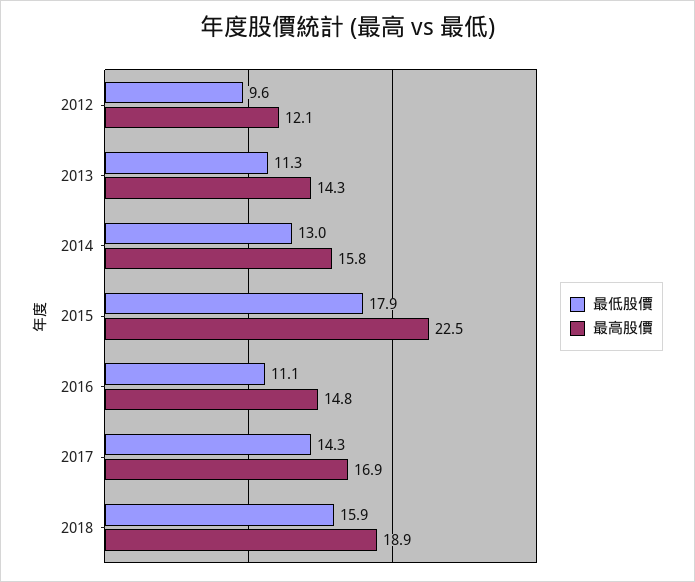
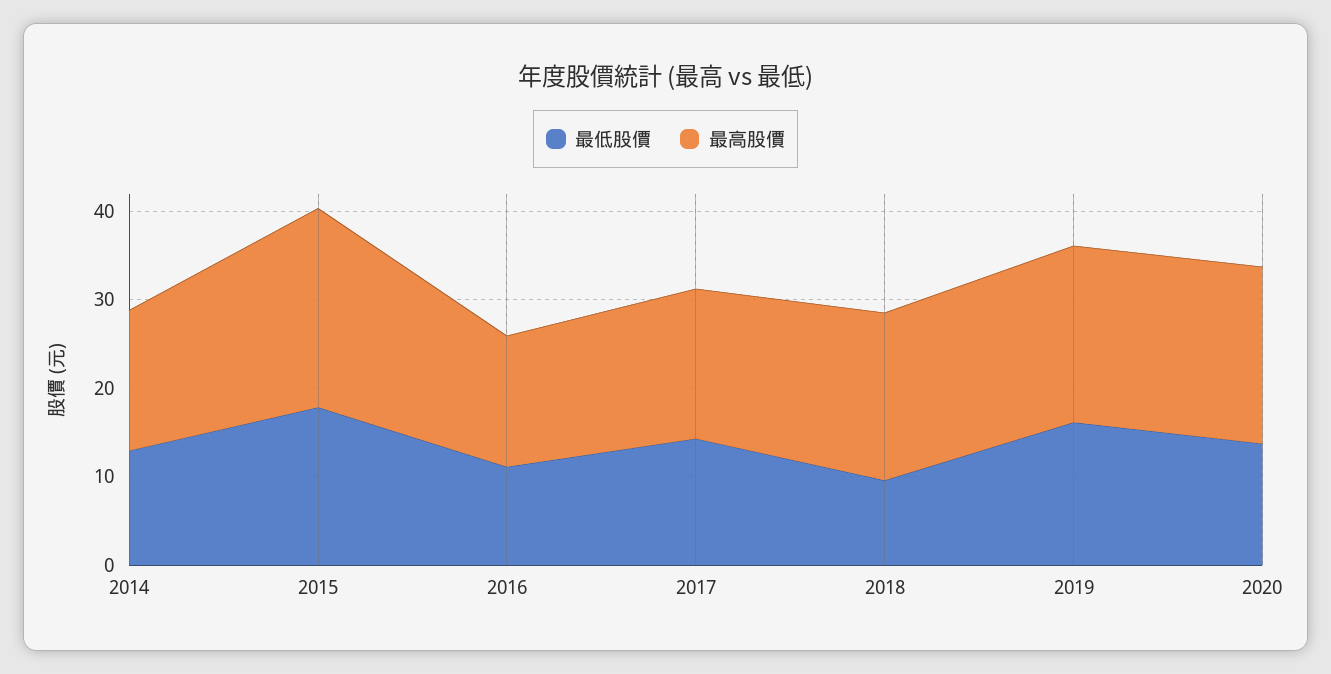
最低股價, 2012: 9.6 -> none
最高股價, 2012: 12.1 -> none
最低股價, 2013: 11.3 -> none
最高股價, 2013: 14.3 -> none
最低股價, 2018: 15.9 -> 10
最低股價, 2019: none -> 16
最高股價, 2019: none -> 20
最低股價, 2020: none -> 14
最高股價, 2020: none -> 20

